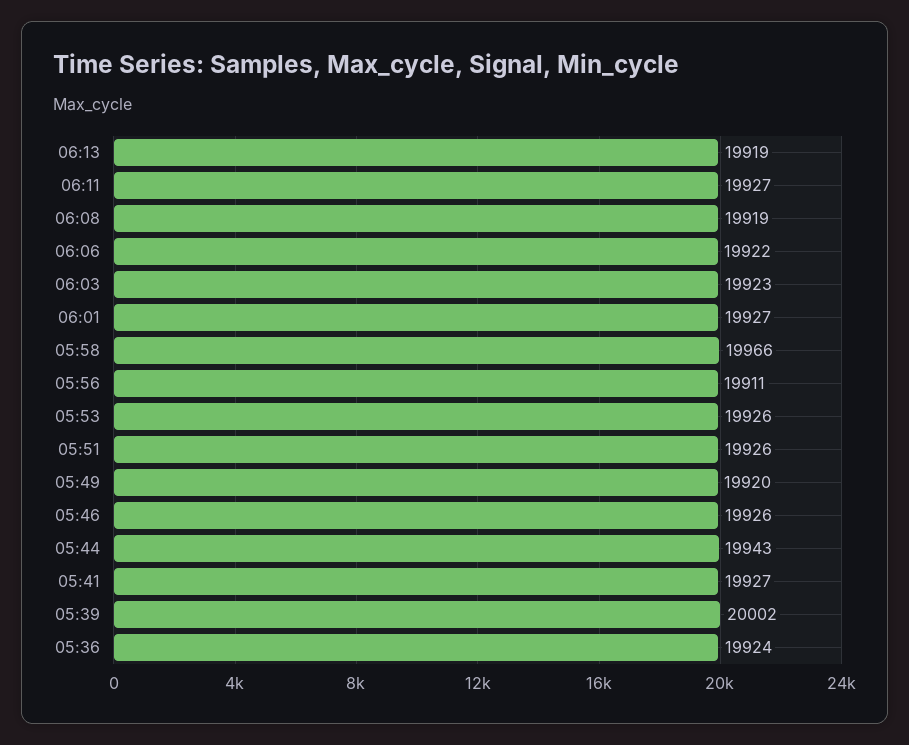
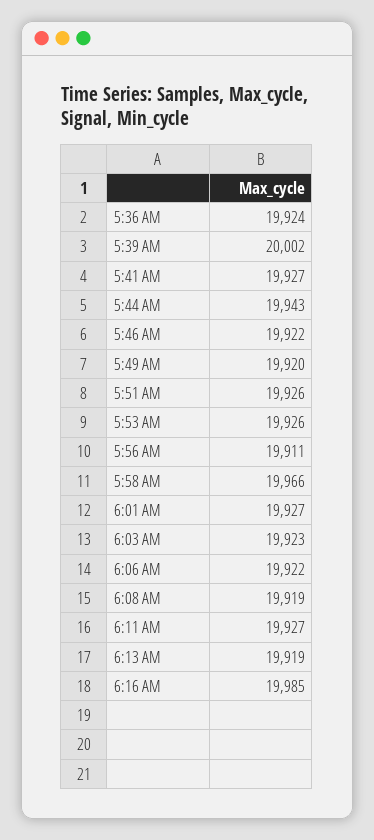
05:46: 19926 -> 19922
6:16 AM: none -> 19985

